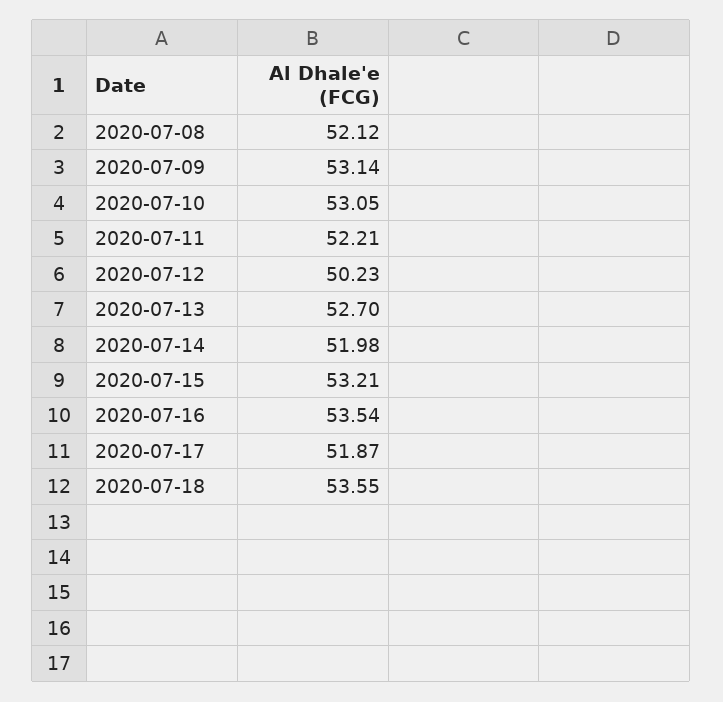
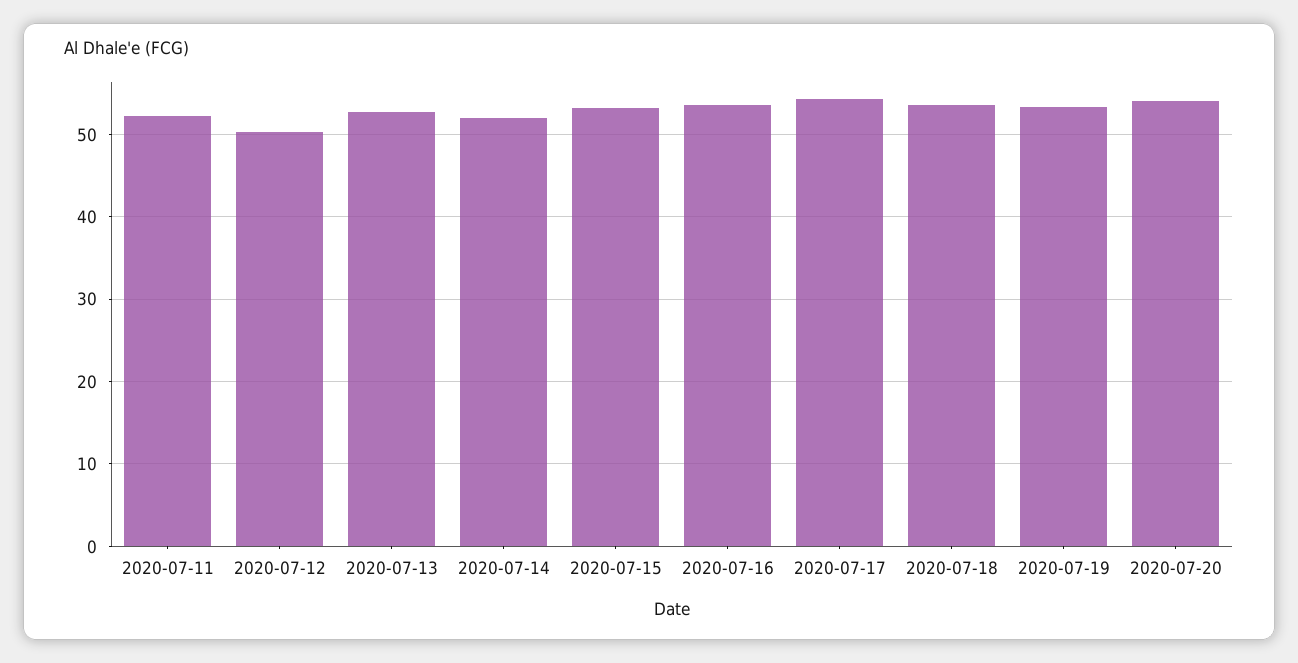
2020-07-08: 52.12 -> none
2020-07-09: 53.14 -> none
2020-07-10: 53.05 -> none
2020-07-17: 51.87 -> 54
2020-07-19: none -> 53
2020-07-20: none -> 54

